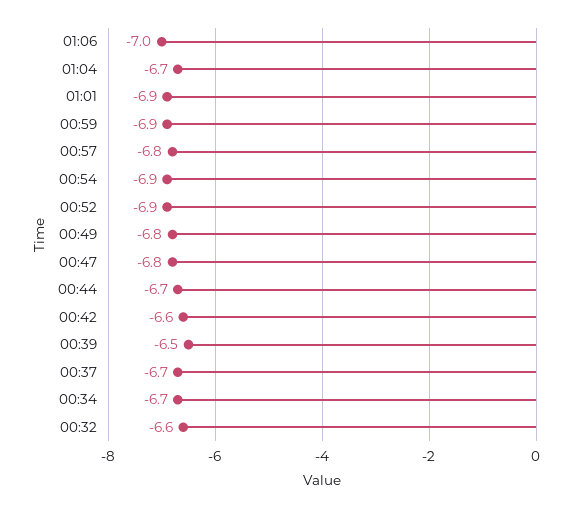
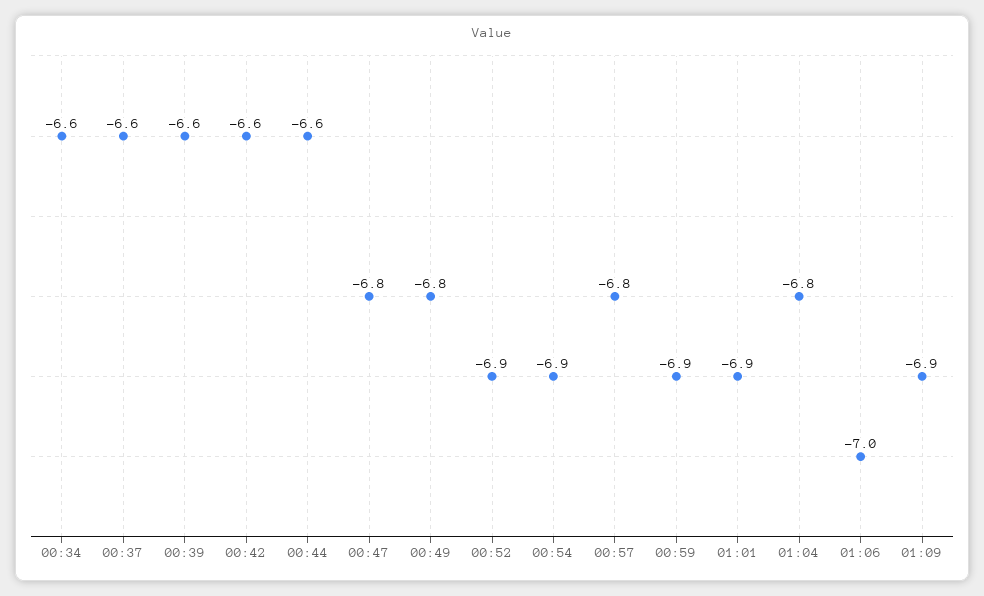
01:04: -6.7 -> -6.8
00:44: -6.7 -> -6.6
00:39: -6.5 -> -6.6
00:37: -6.7 -> -6.6
00:34: -6.7 -> -6.6
00:32: -6.6 -> none
01:09: none -> -6.9

